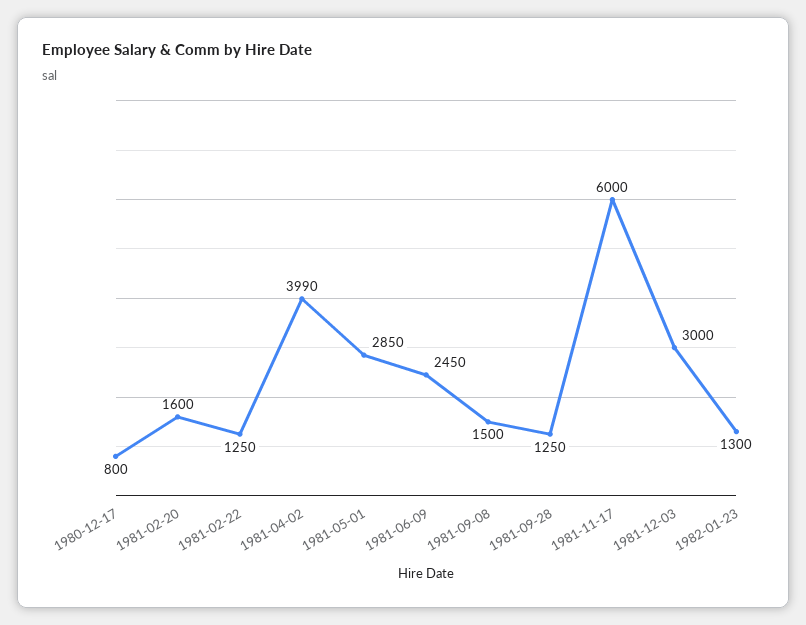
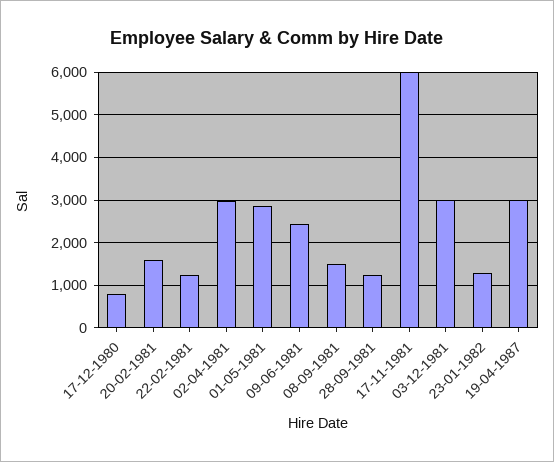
1981-04-02: 3990 -> 3000
19-04-1987: none -> 3000

